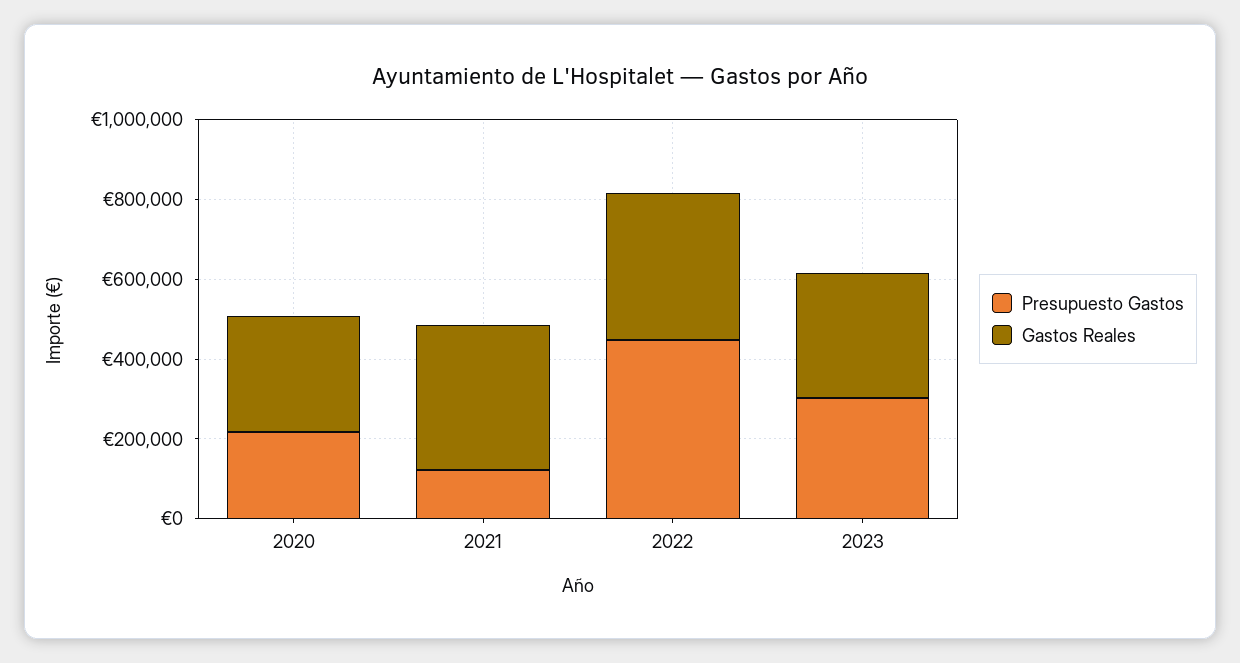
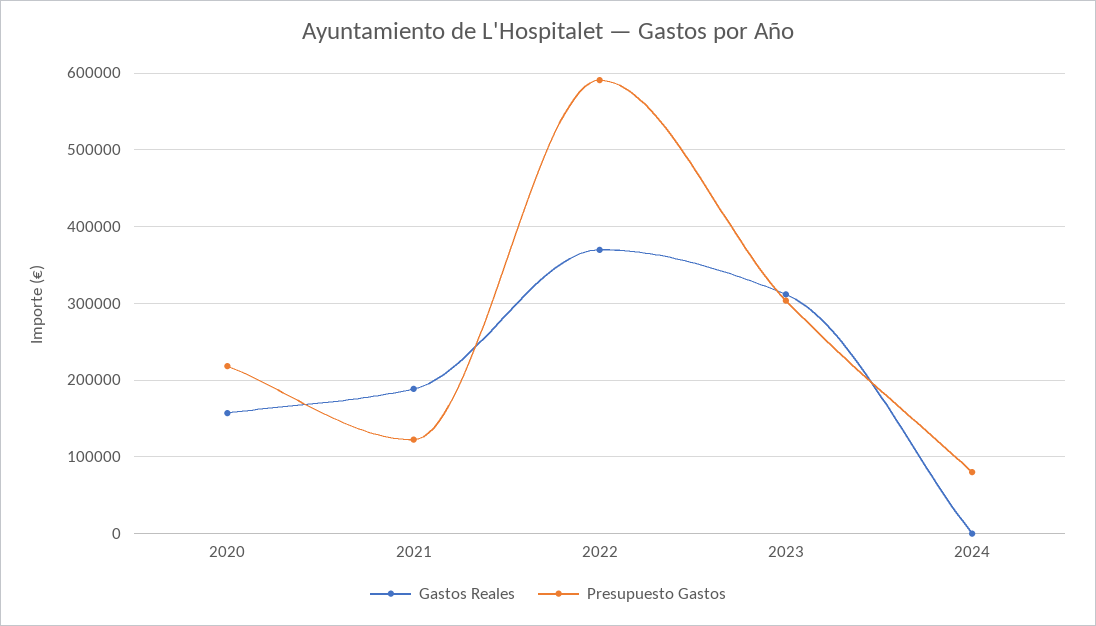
Gastos Reales, 2020: 300000 -> 160000
Gastos Reales, 2021: 350000 -> 190000
Presupuesto Gastos, 2022: 450000 -> 590000
Gastos Reales, 2024: none -> 0
Presupuesto Gastos, 2024: none -> 80000

